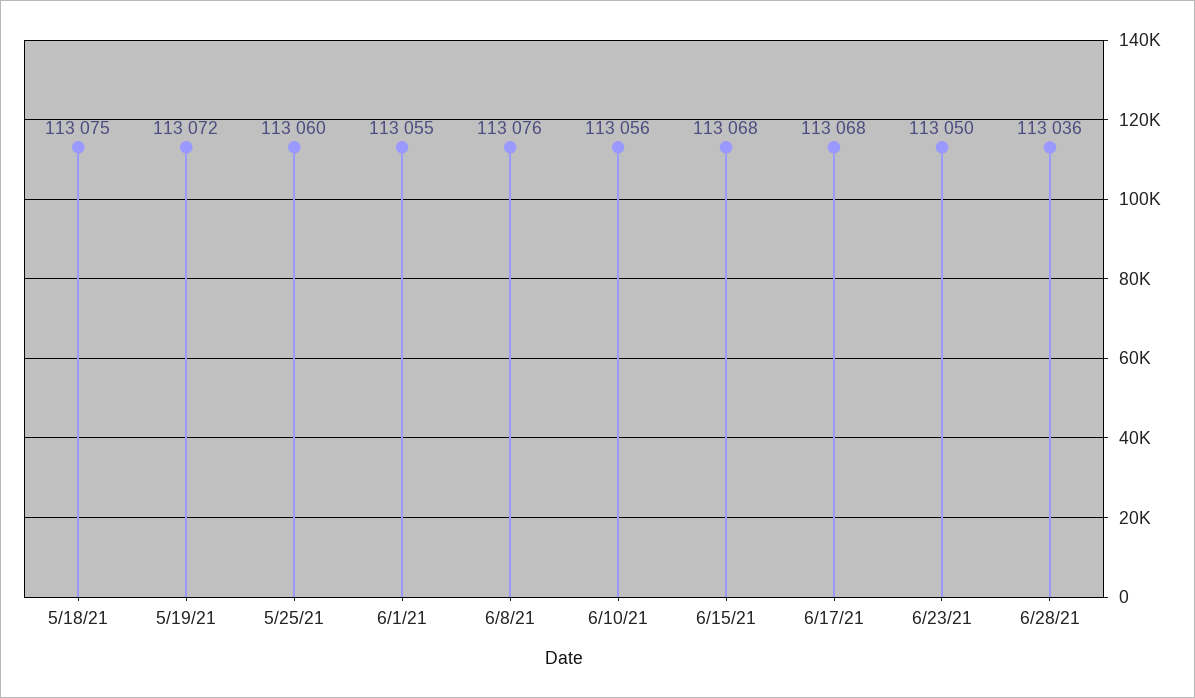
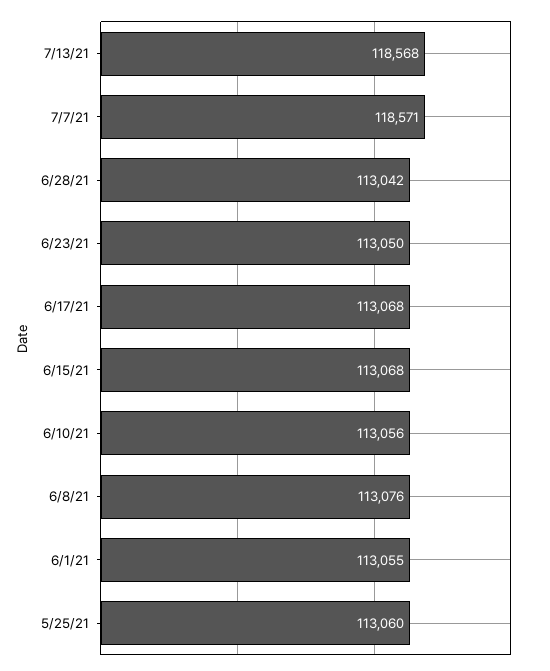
5/18/21: 113075 -> none
5/19/21: 113072 -> none
6/28/21: 113036 -> 113042
7/13/21: none -> 118568
7/7/21: none -> 118571

